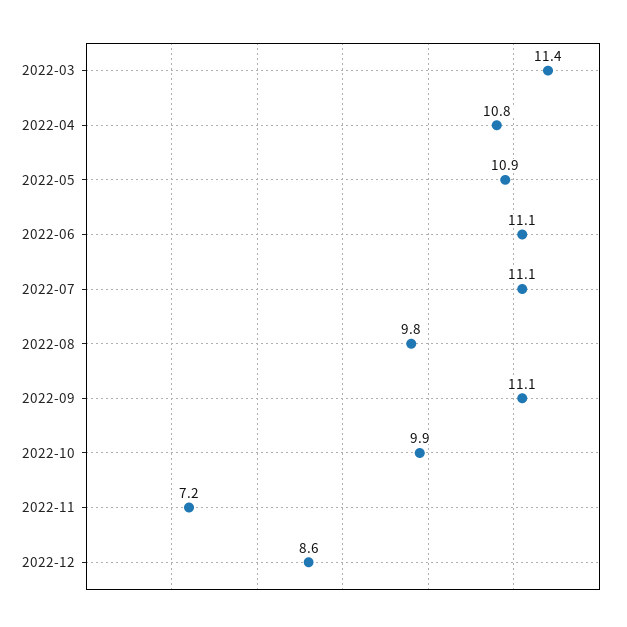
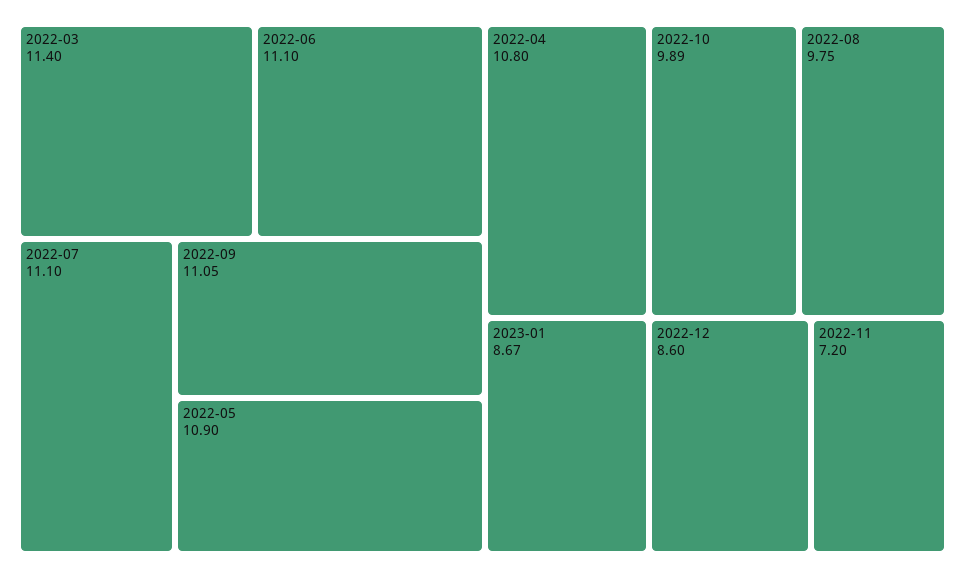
2023-01: none -> 8.67

